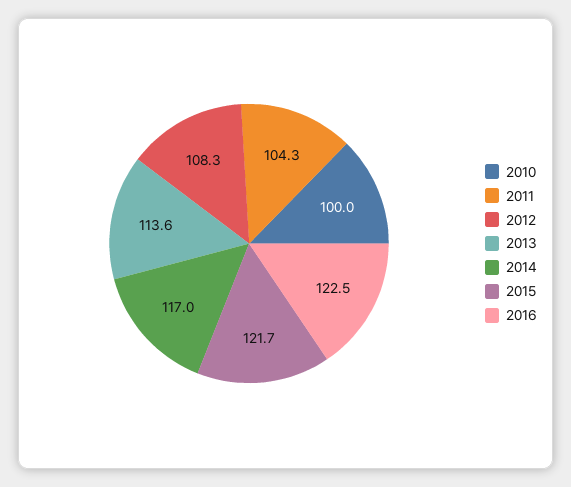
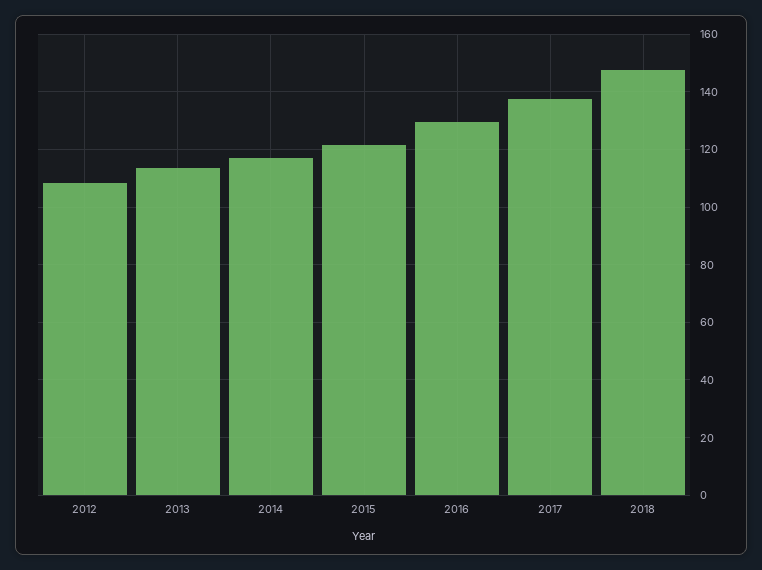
2010: 100 -> none
2011: 104.3 -> none
2016: 122.5 -> 130
2017: none -> 137.5
2018: none -> 147.5

